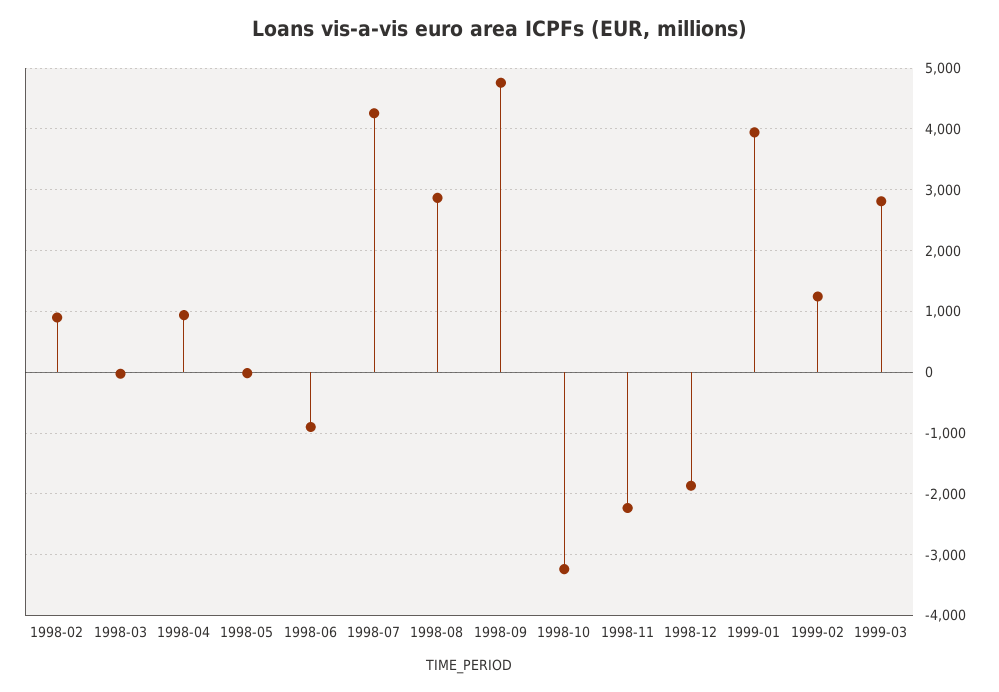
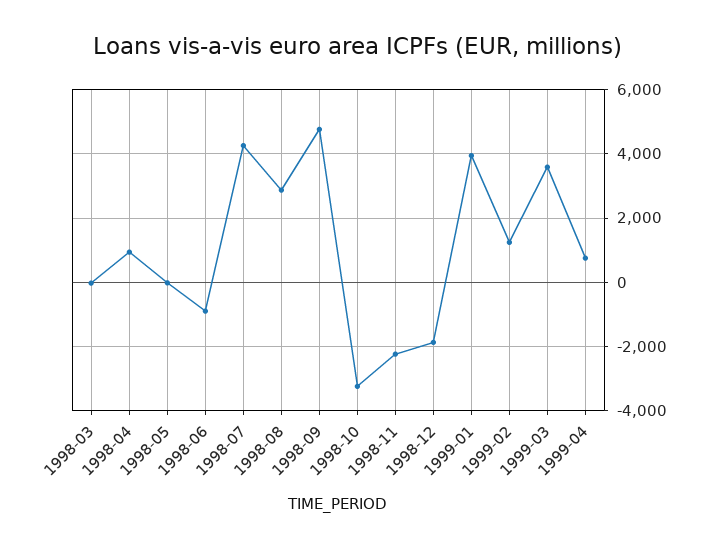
1998-02: 900 -> none
1999-03: 2800 -> 3600
1999-04: none -> 800

